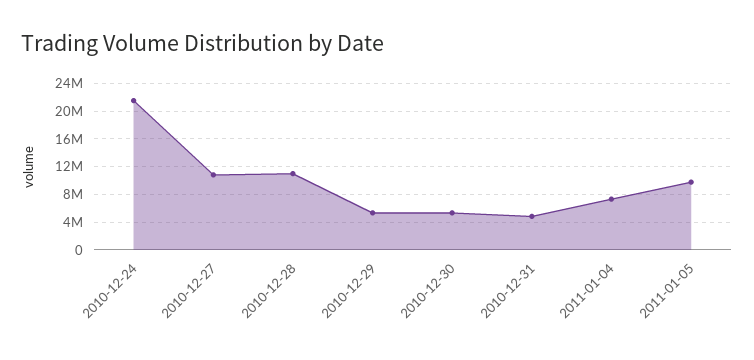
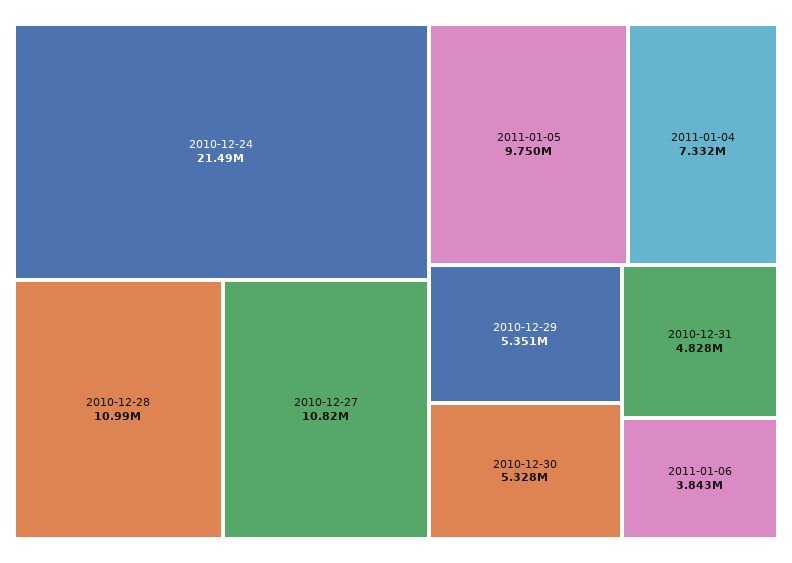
2011-01-06: none -> 3843000

